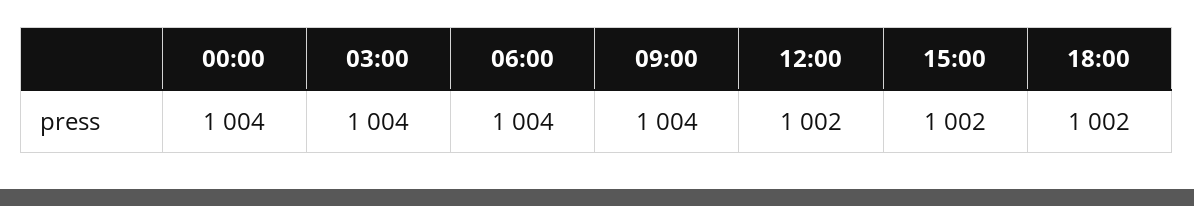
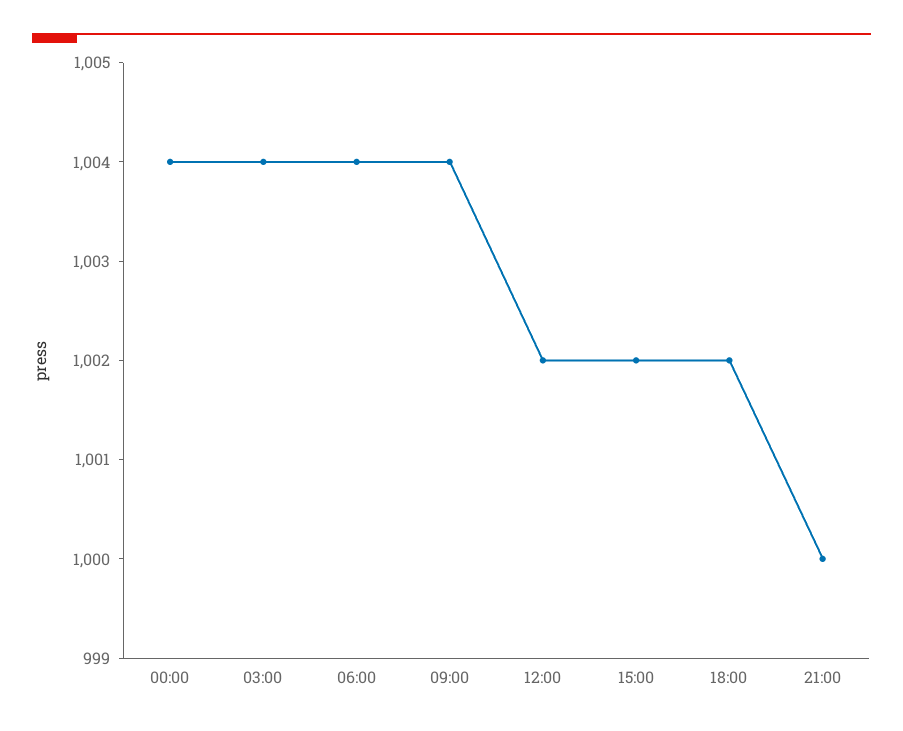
21:00: none -> 1000

